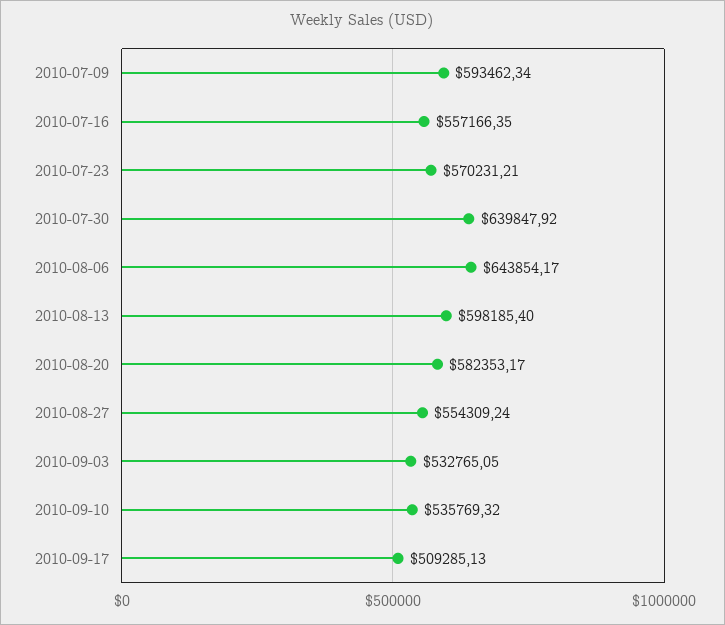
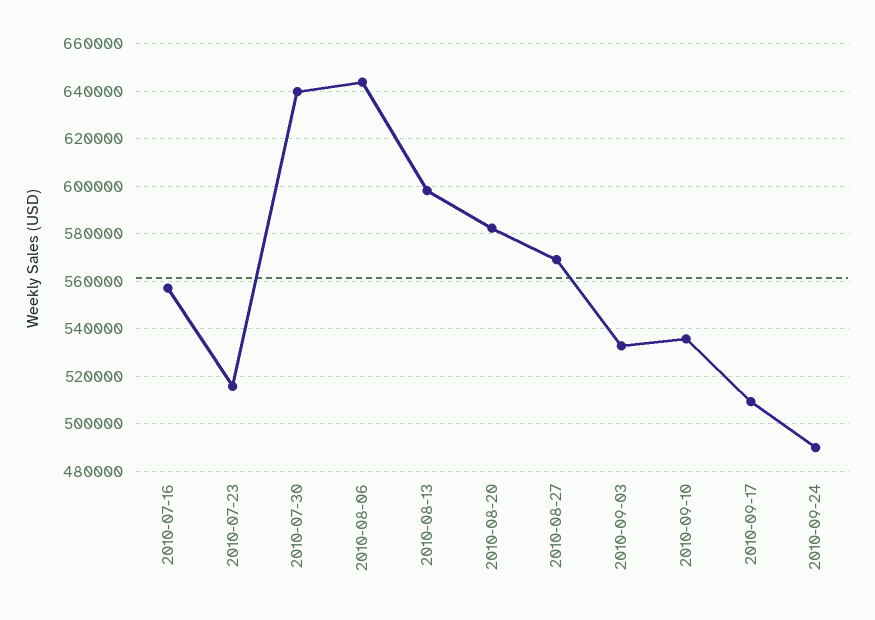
2010-07-09: 593462.34 -> none
2010-07-23: 570231.21 -> 515000
2010-08-27: 554309.24 -> 570000
2010-09-24: none -> 490000

